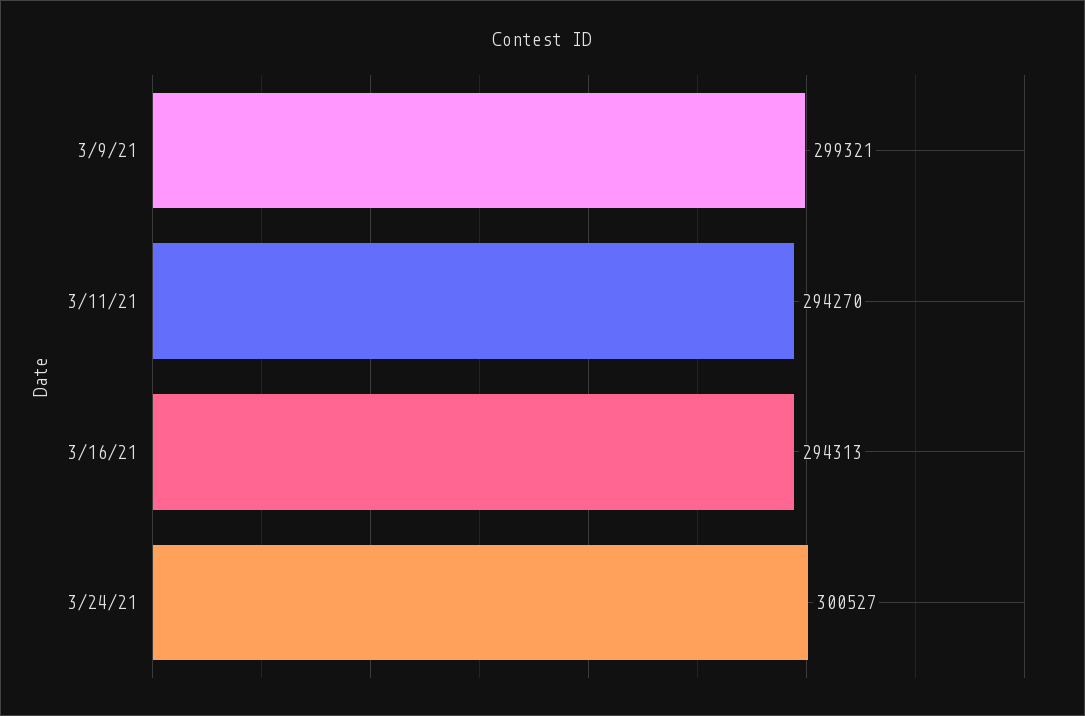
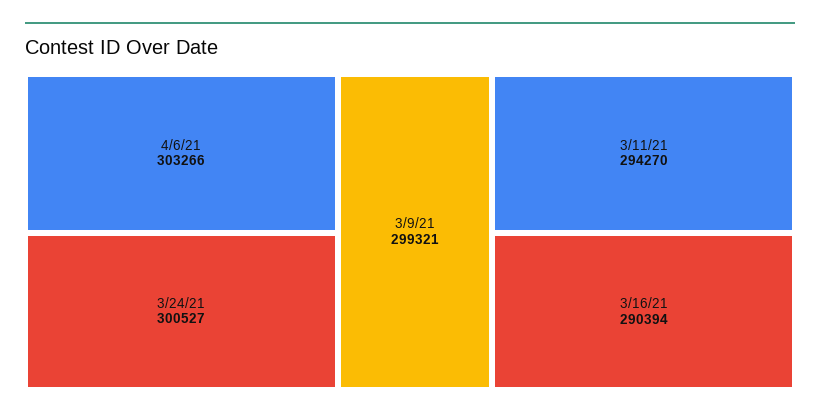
3/16/21: 294313 -> 290394
4/6/21: none -> 303266

